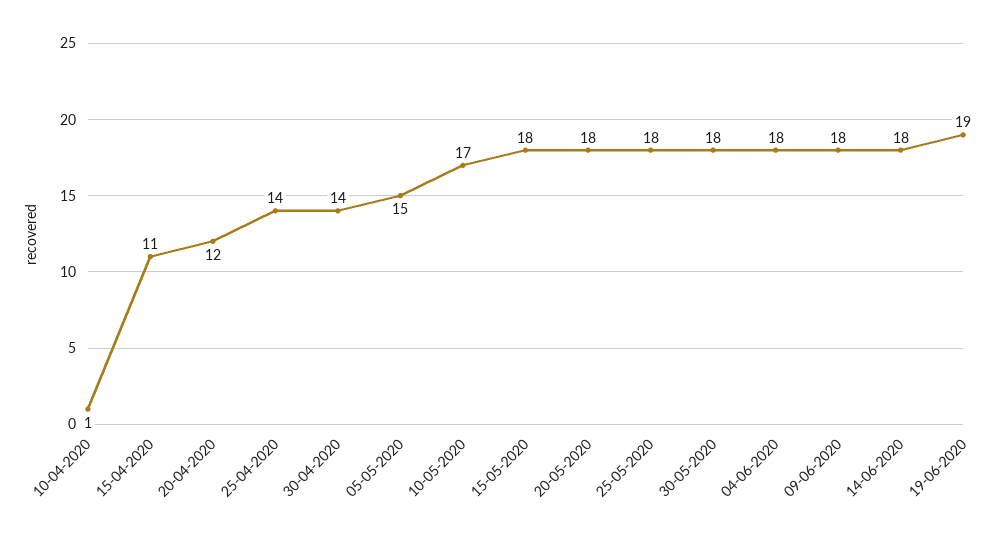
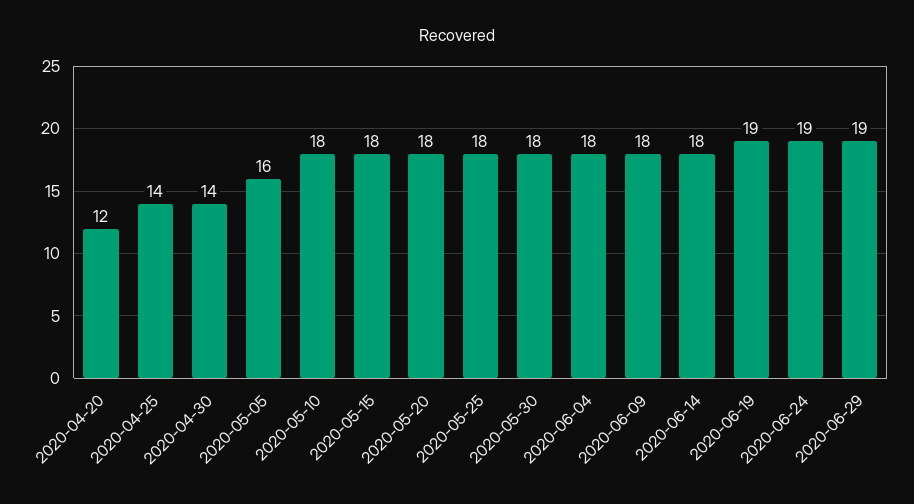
10-04-2020: 1 -> none
15-04-2020: 11 -> none
05-05-2020: 15 -> 16
10-05-2020: 17 -> 18
2020-06-24: none -> 19
2020-06-29: none -> 19

